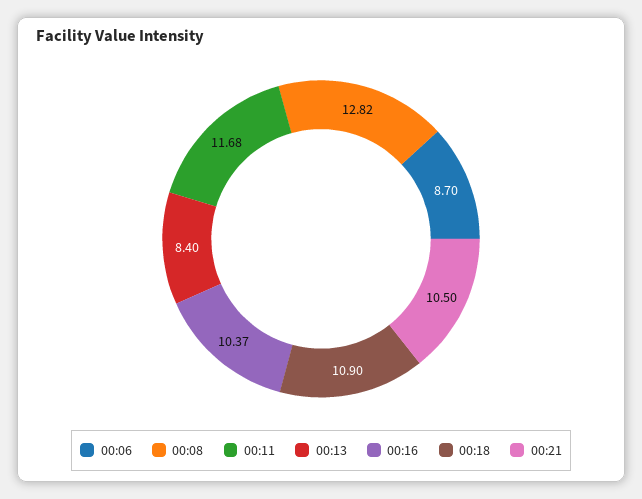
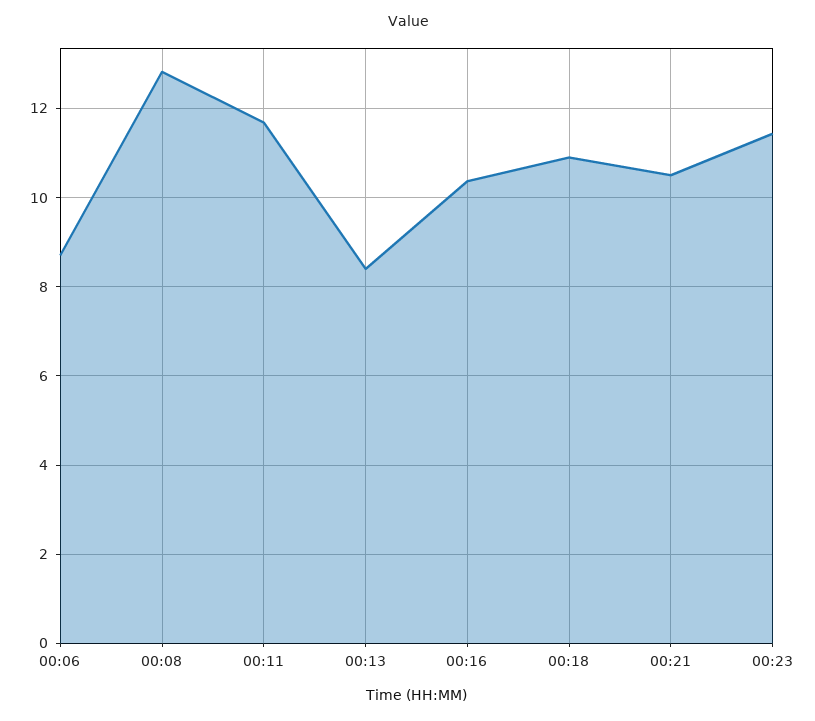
00:23: none -> 11.4

